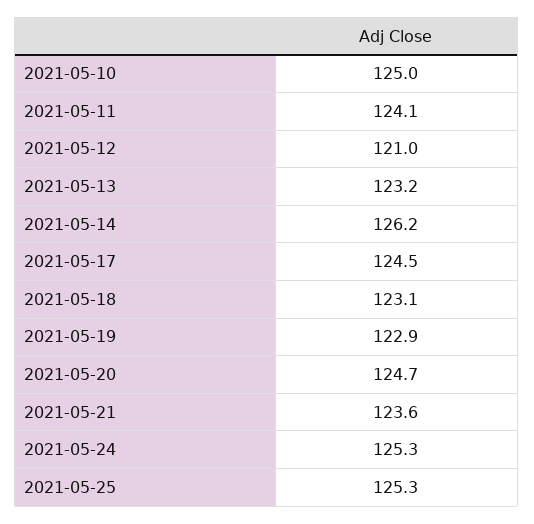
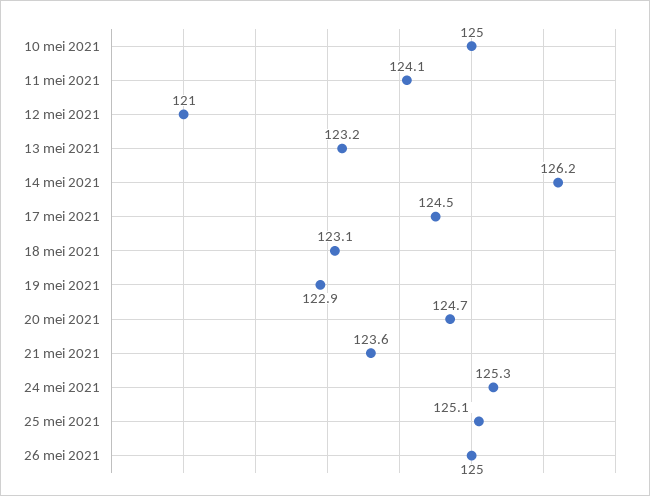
2021-05-25: 125.3 -> 125.1
26 mei 2021: none -> 125

